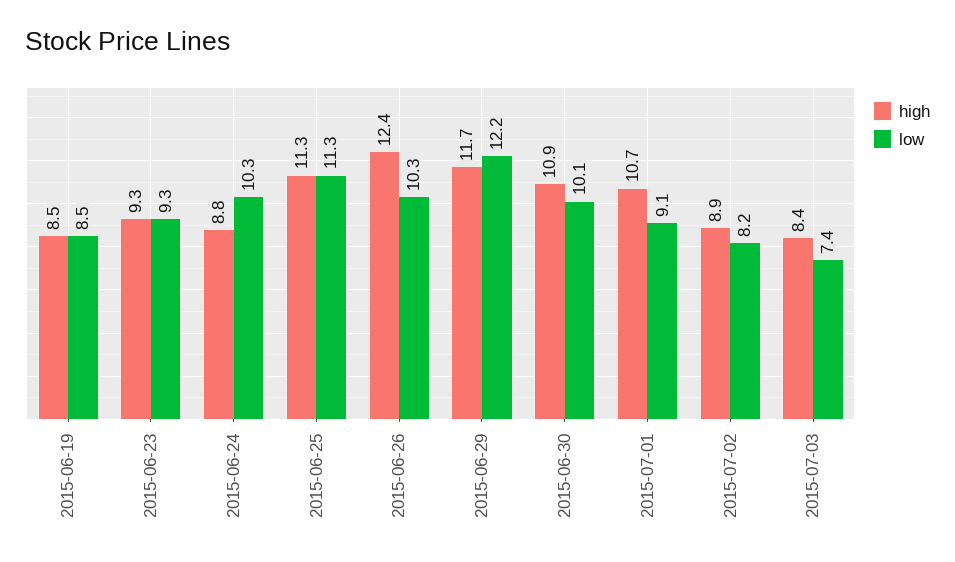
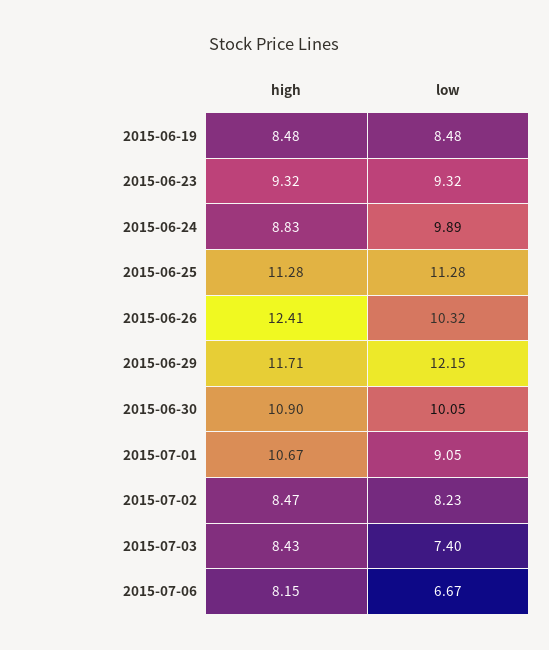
low, 2015-06-24: 10.3 -> 9.89
high, 2015-07-02: 8.9 -> 8.47
high, 2015-07-06: none -> 8.15
low, 2015-07-06: none -> 6.67

